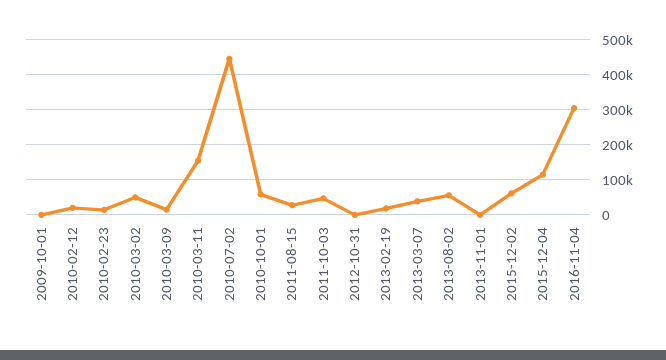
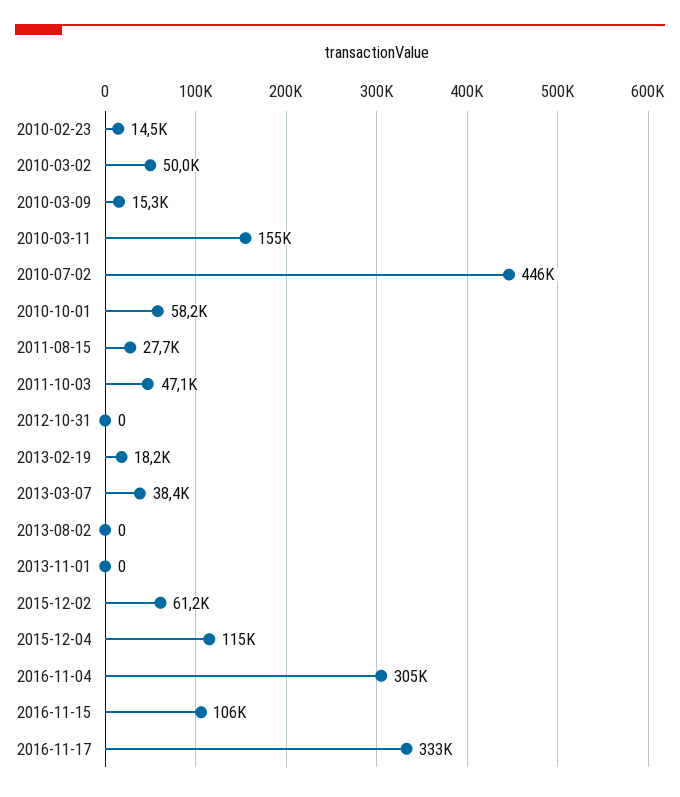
2009-10-01: 0 -> none
2010-02-12: 20000 -> none
2013-08-02: 60000 -> 0
2016-11-15: none -> 106000
2016-11-17: none -> 333000

